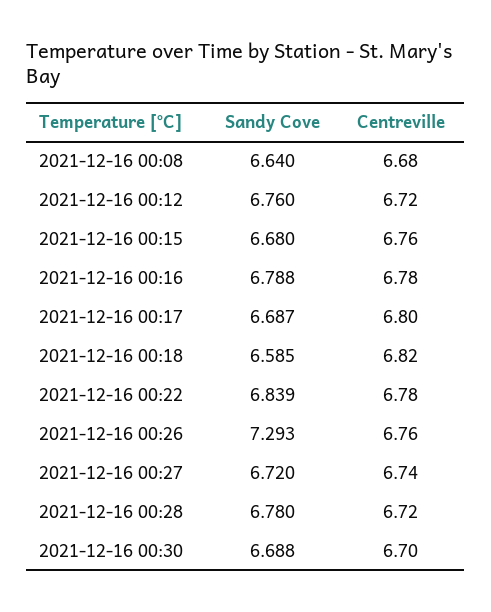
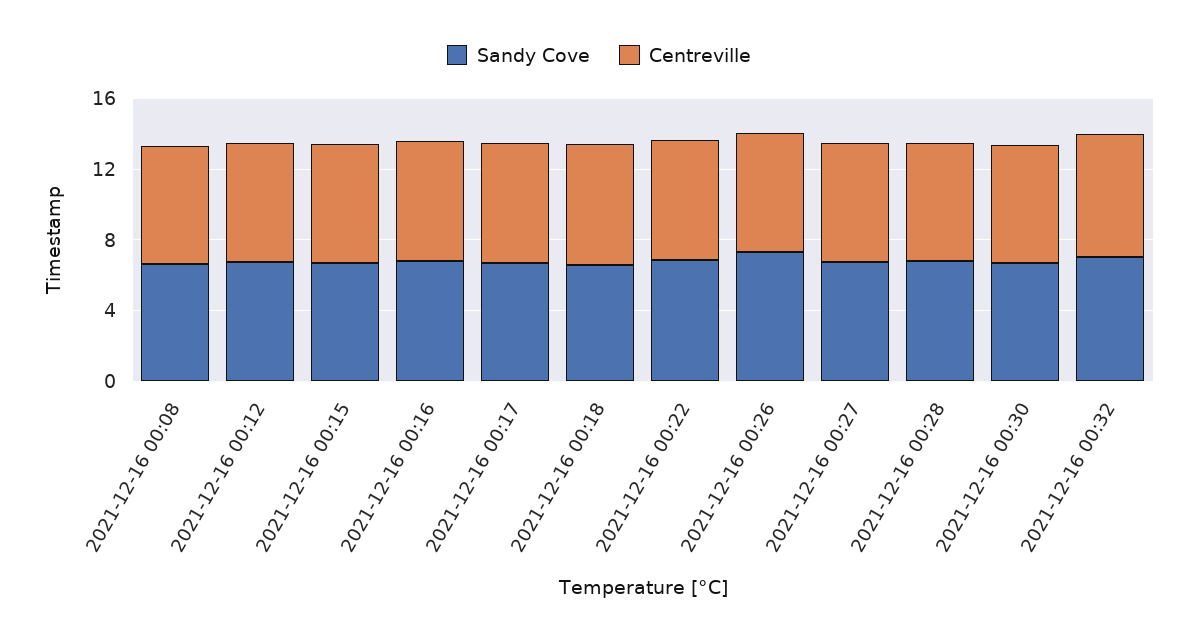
Sandy Cove, 2021-12-16 00:32: none -> 7
Centreville, 2021-12-16 00:32: none -> 7

